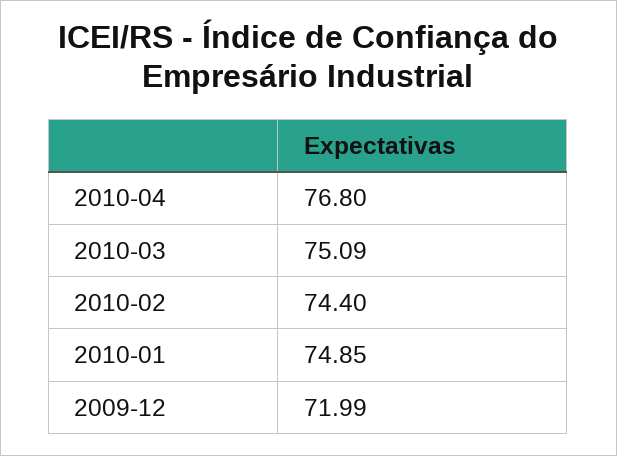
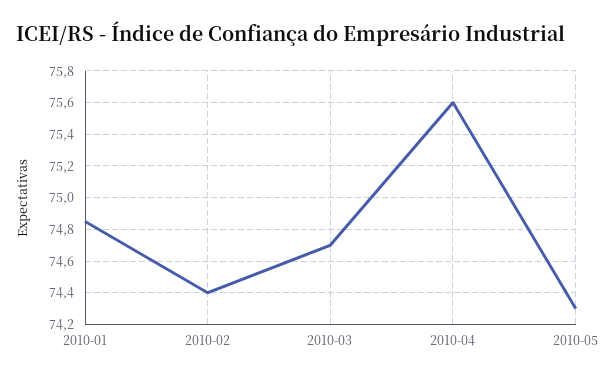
2010-04: 76.8 -> 75.6
2010-03: 75.09 -> 74.7
2009-12: 71.99 -> none
2010-05: none -> 74.3

